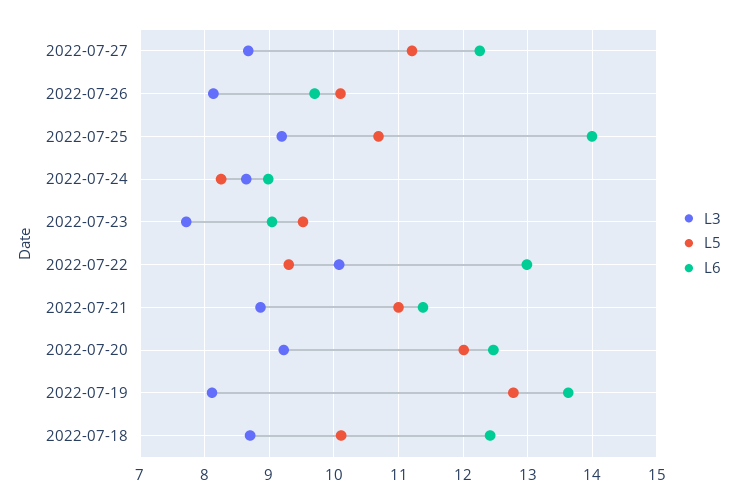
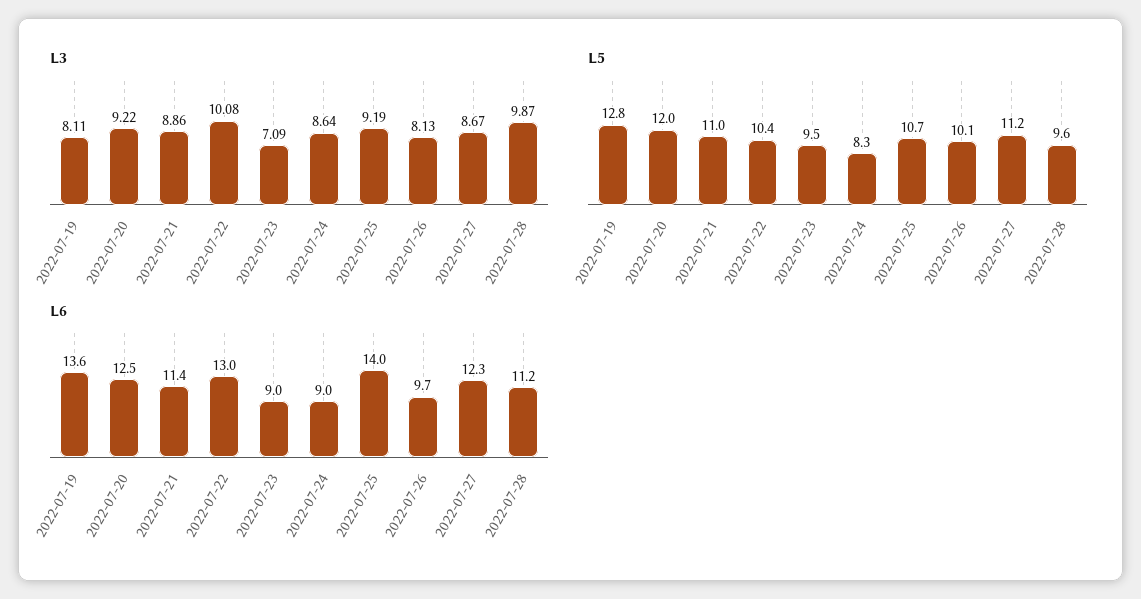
L3, 2022-07-23: 7.7 -> 7.09
L5, 2022-07-22: 9.3 -> 10.4
L3, 2022-07-18: 8.7 -> none
L5, 2022-07-18: 10.1 -> none
L6, 2022-07-18: 12.4 -> none
L3, 2022-07-28: none -> 9.87
L5, 2022-07-28: none -> 9.6
L6, 2022-07-28: none -> 11.2

